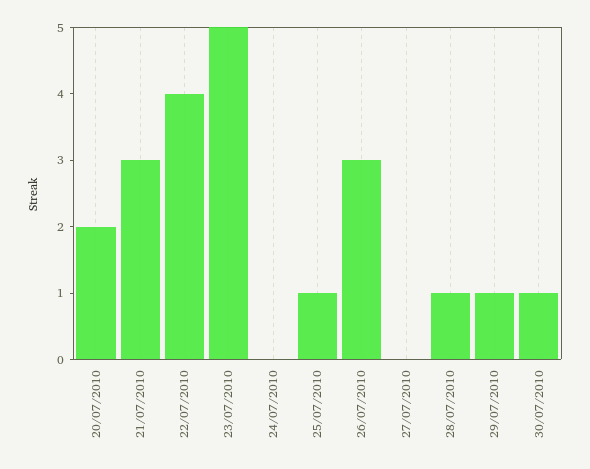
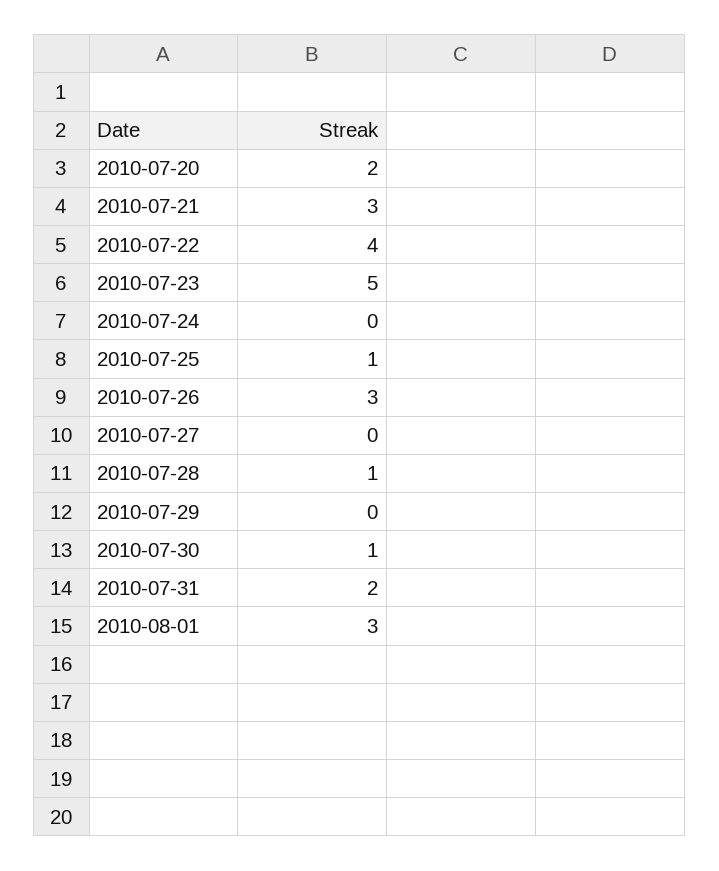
29/07/2010: 1 -> 0
2010-07-31: none -> 2
2010-08-01: none -> 3

